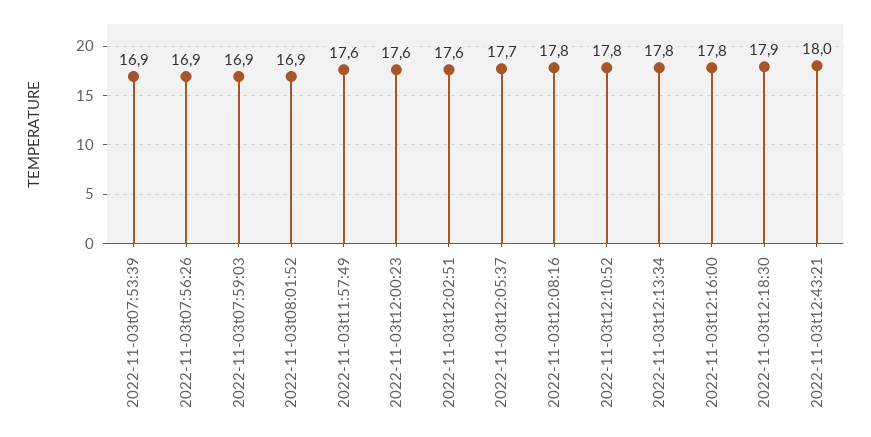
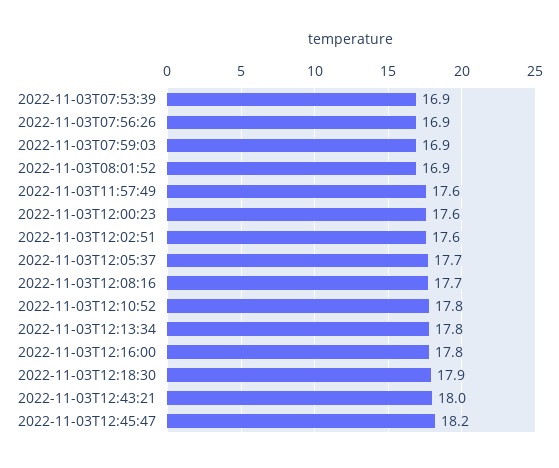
2022-11-03t12:08:16: 17.8 -> 17.7
2022-11-03T12:45:47: none -> 18.2

